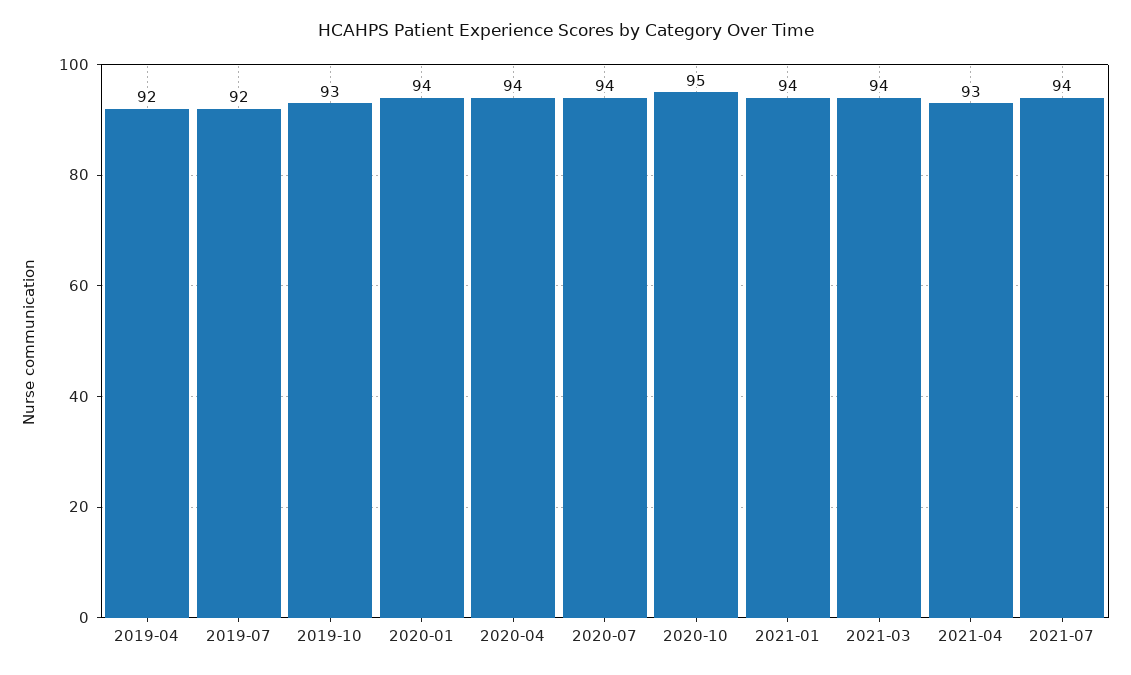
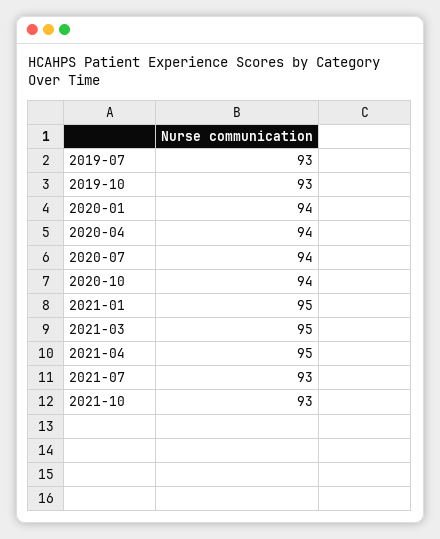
2019-04: 92 -> none
2019-07: 92 -> 93
2020-10: 95 -> 94
2021-01: 94 -> 95
2021-03: 94 -> 95
2021-04: 93 -> 95
2021-07: 94 -> 93
2021-10: none -> 93

